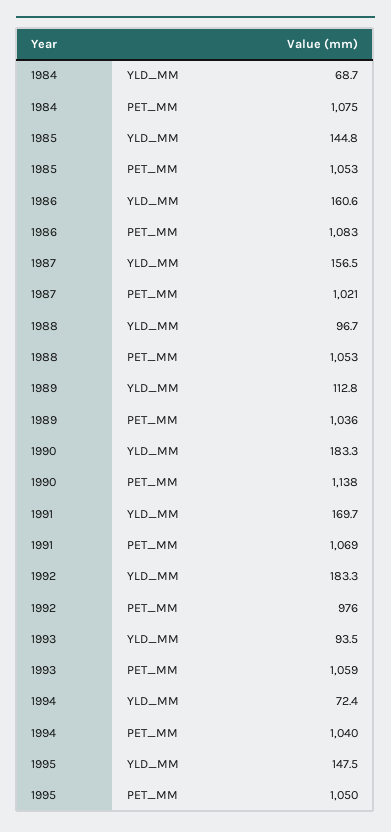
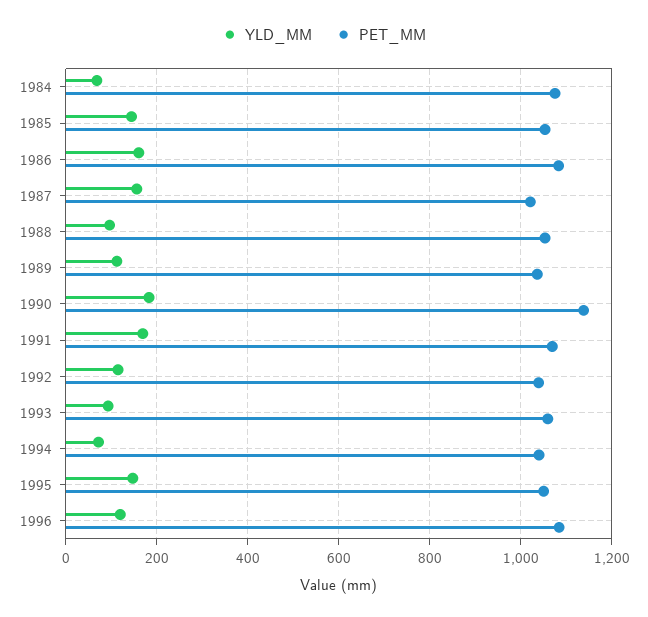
YLD_MM, 1992: 183.3 -> 120
PET_MM, 1992: 976 -> 1040
YLD_MM, 1996: none -> 120
PET_MM, 1996: none -> 1080

